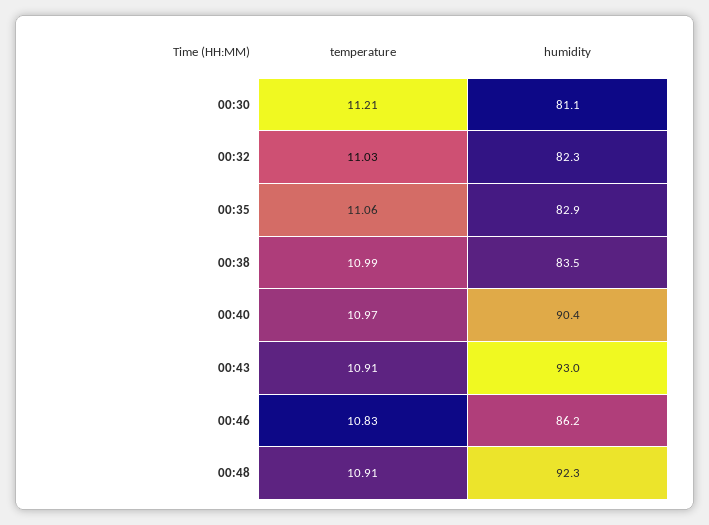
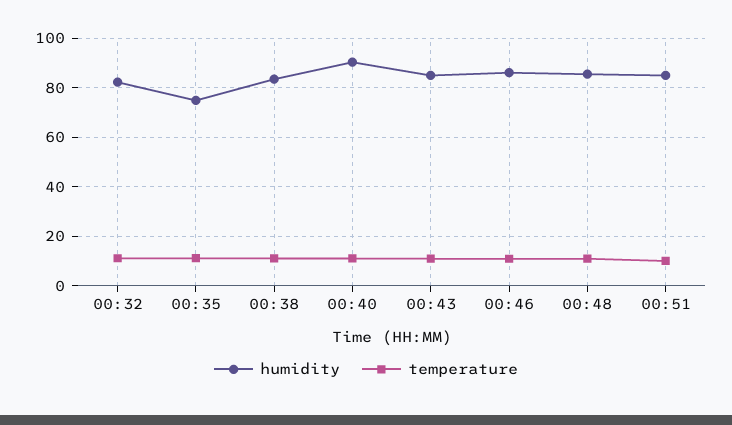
temperature, 00:30: 11.21 -> none
humidity, 00:30: 81.1 -> none
humidity, 00:35: 82.9 -> 75
humidity, 00:43: 93 -> 85
humidity, 00:48: 92.3 -> 85
humidity, 00:51: none -> 85
temperature, 00:51: none -> 10

